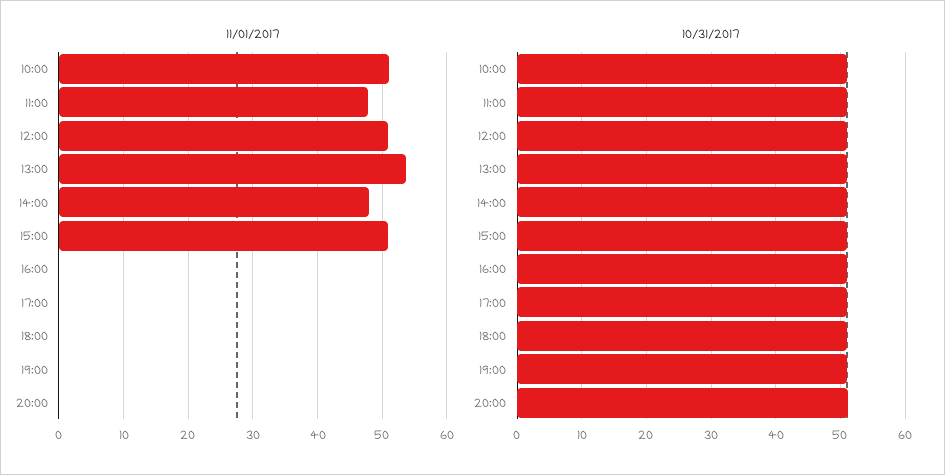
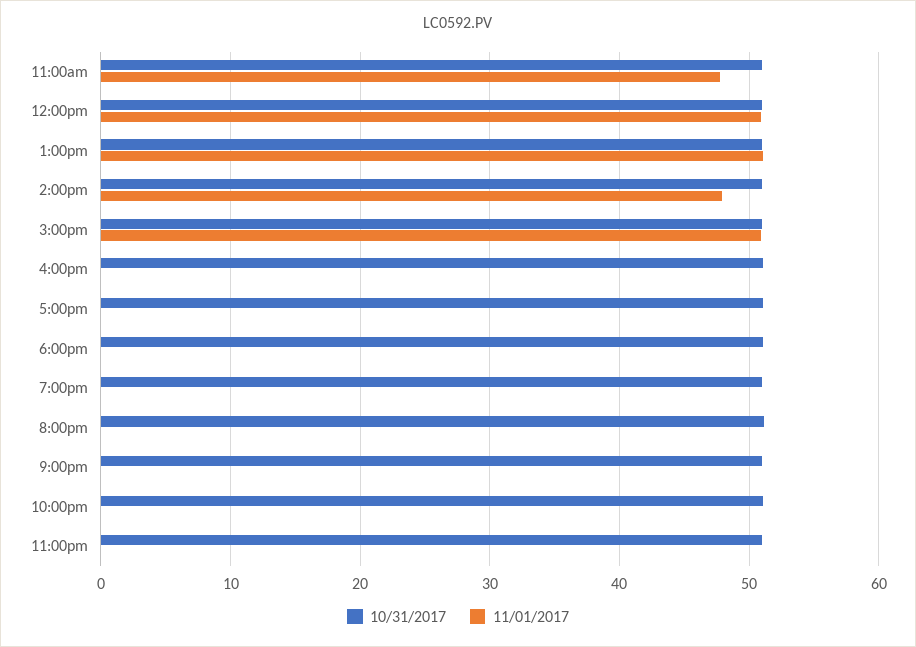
11/01/2017, 10:00: 51 -> none
11/01/2017, 13:00: 54 -> 51
10/31/2017, 10:00: 51 -> none
10/31/2017, 9:00pm: none -> 51
11/01/2017, 9:00pm: none -> 0
10/31/2017, 10:00pm: none -> 51
11/01/2017, 10:00pm: none -> 0
10/31/2017, 11:00pm: none -> 51
11/01/2017, 11:00pm: none -> 0

